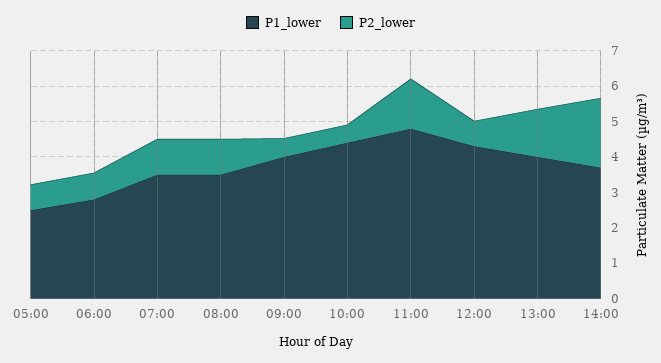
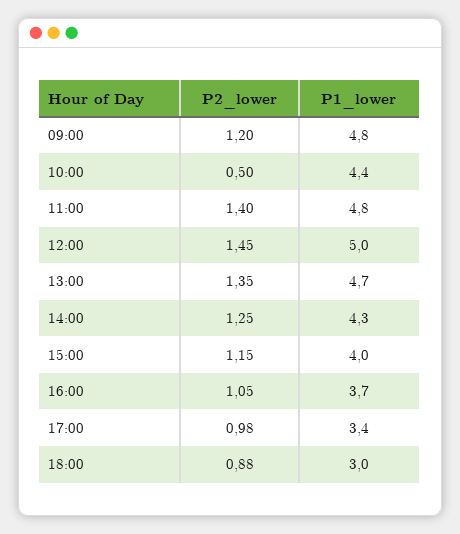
P1_lower, 05:00: 2.5 -> none
P2_lower, 05:00: 0.75 -> none
P1_lower, 06:00: 2.75 -> none
P2_lower, 06:00: 0.75 -> none
P1_lower, 07:00: 3.5 -> none
P2_lower, 07:00: 1 -> none
P1_lower, 08:00: 3.5 -> none
P2_lower, 08:00: 1 -> none
P1_lower, 09:00: 4 -> 4.8
P2_lower, 09:00: 0.5 -> 1.2
P1_lower, 12:00: 4.25 -> 5
P2_lower, 12:00: 0.75 -> 1.45
P1_lower, 13:00: 4 -> 4.7
P1_lower, 14:00: 3.75 -> 4.3
P2_lower, 14:00: 2 -> 1.25
P2_lower, 15:00: none -> 1.15
P1_lower, 15:00: none -> 4
P2_lower, 16:00: none -> 1.05
P1_lower, 16:00: none -> 3.7
P2_lower, 17:00: none -> 0.98
P1_lower, 17:00: none -> 3.4
P2_lower, 18:00: none -> 0.88
P1_lower, 18:00: none -> 3

